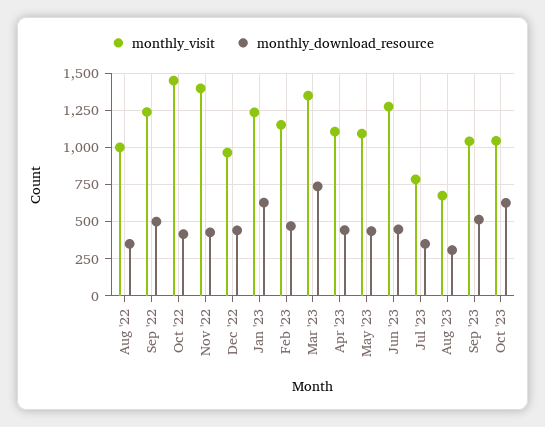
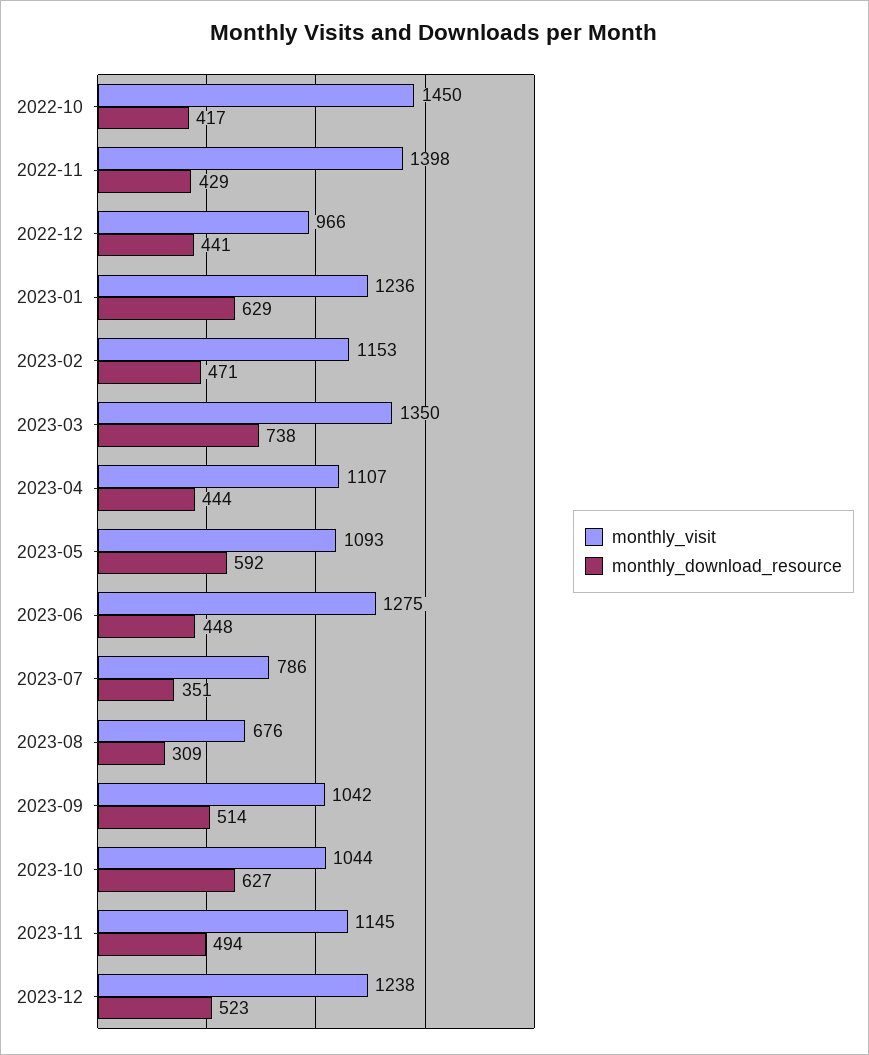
monthly_visit, Aug '22: 1000 -> none
monthly_download_resource, Aug '22: 350 -> none
monthly_visit, Sep '22: 1250 -> none
monthly_download_resource, Sep '22: 500 -> none
monthly_download_resource, May '23: 450 -> 592
monthly_visit, 2023-11: none -> 1145
monthly_download_resource, 2023-11: none -> 494
monthly_visit, 2023-12: none -> 1238
monthly_download_resource, 2023-12: none -> 523

